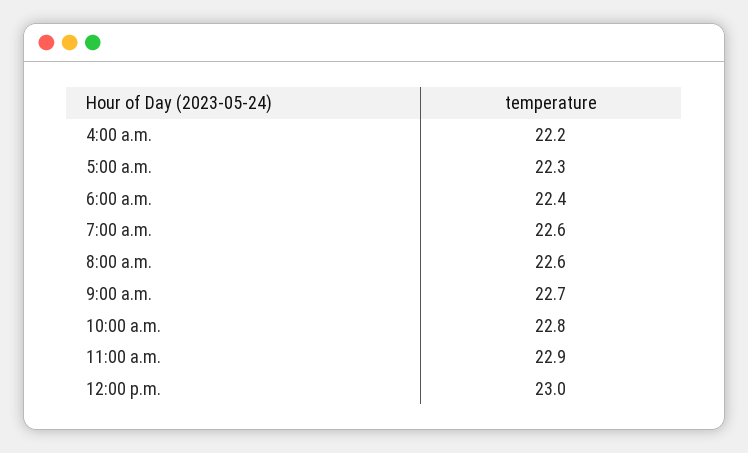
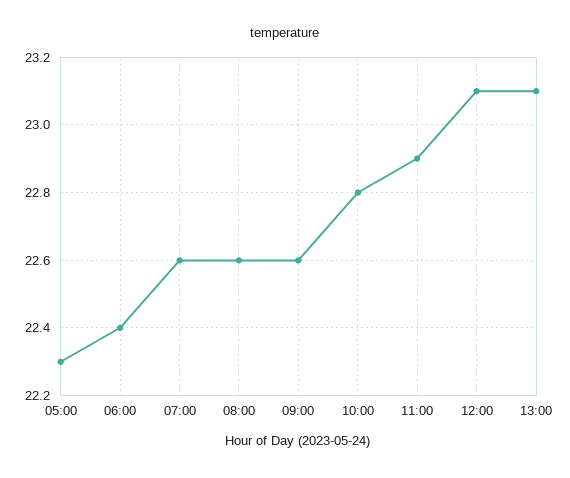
4:00 a.m.: 22.2 -> none
9:00 a.m.: 22.7 -> 22.6
12:00 p.m.: 23 -> 23.1
13:00: none -> 23.1

